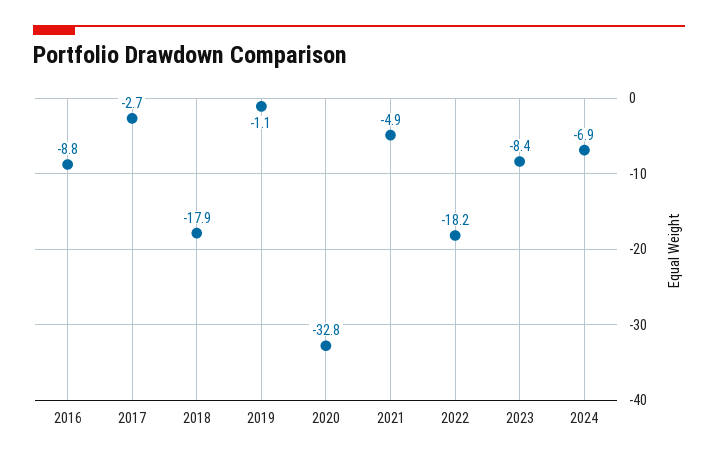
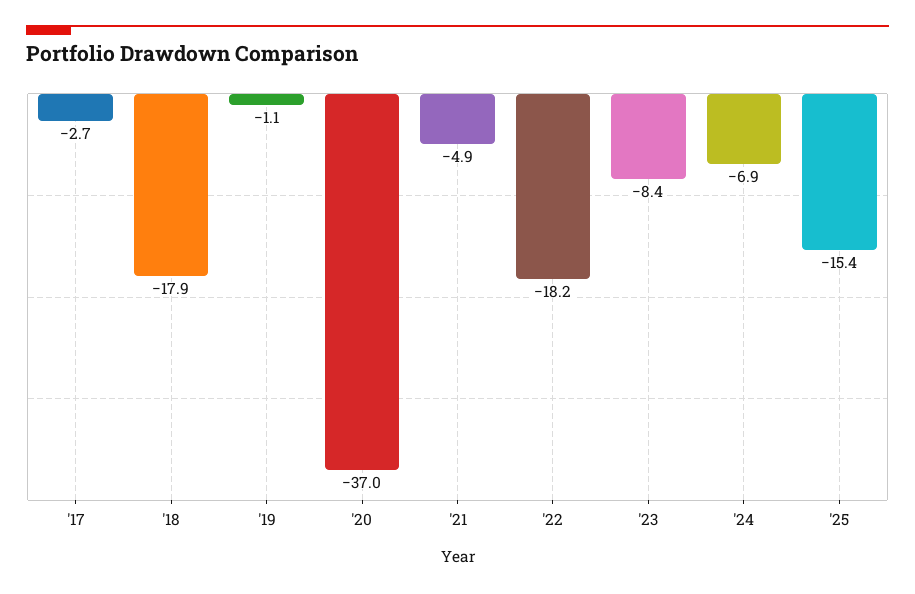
2016: -8.8 -> none
2020: -32.8 -> -37
'25: none -> -15.4

